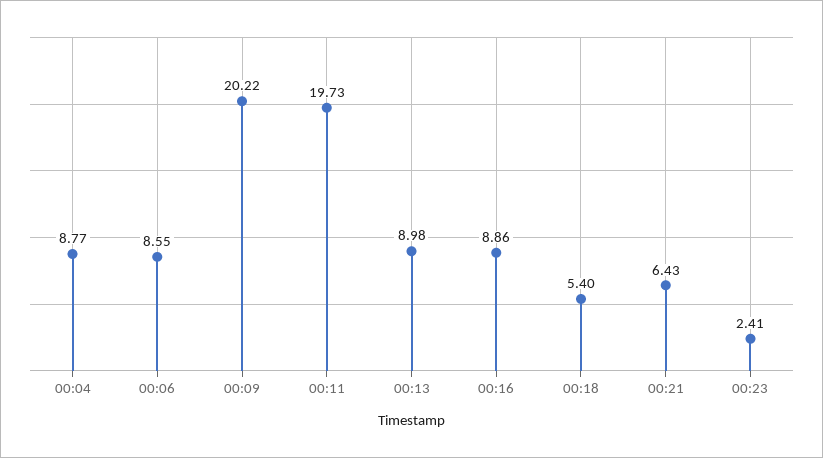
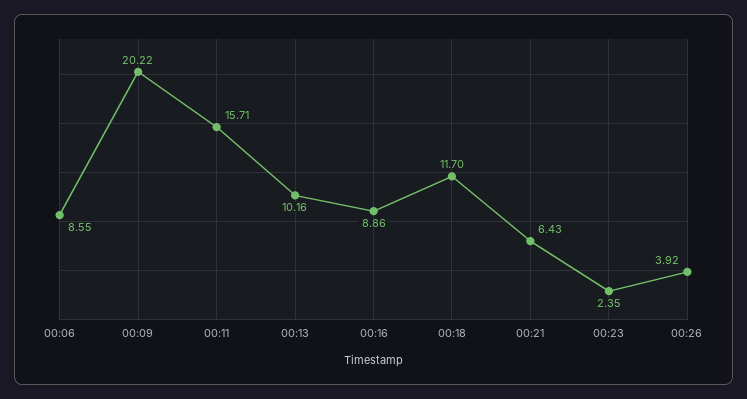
00:04: 8.77 -> none
00:11: 19.73 -> 15.71
00:13: 8.98 -> 10.16
00:18: 5.4 -> 11.7
00:23: 2.41 -> 2.35
00:26: none -> 3.92

